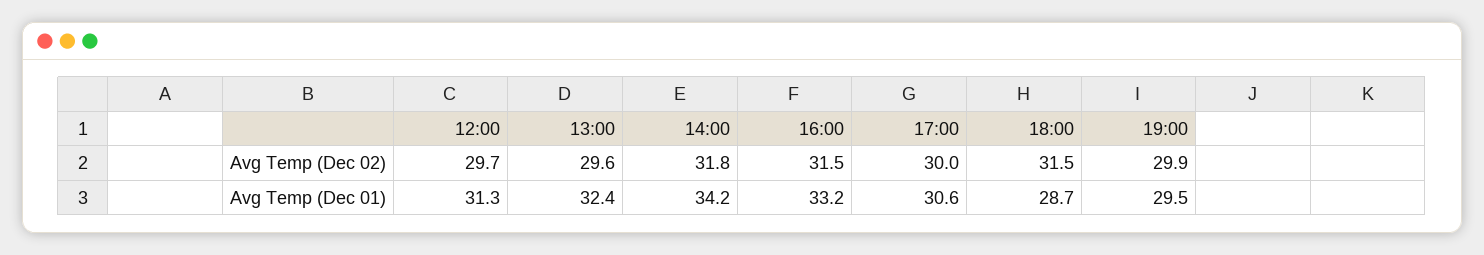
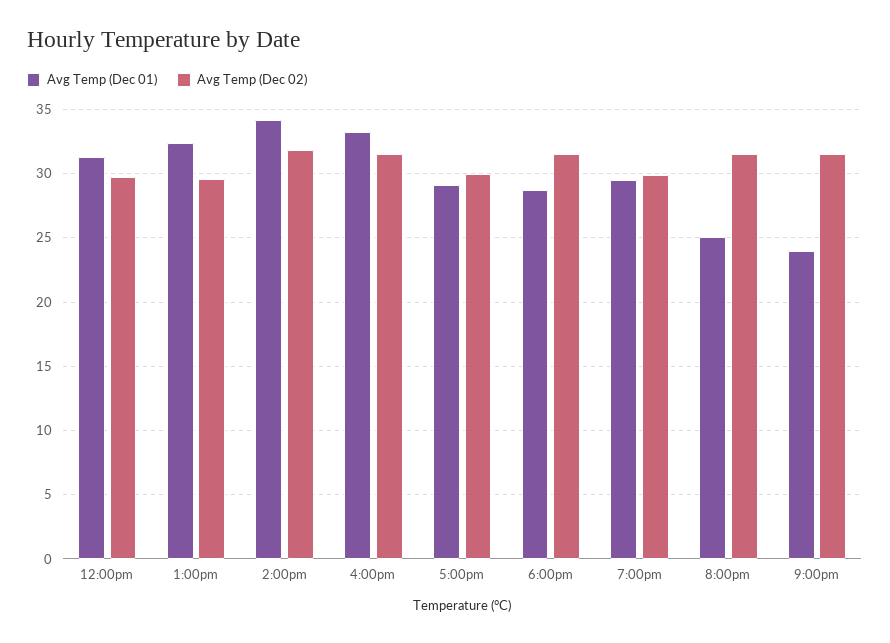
Avg Temp (Dec 01), 17:00: 30.6 -> 29
Avg Temp (Dec 01), 8:00pm: none -> 25
Avg Temp (Dec 02), 8:00pm: none -> 31.5
Avg Temp (Dec 01), 9:00pm: none -> 24
Avg Temp (Dec 02), 9:00pm: none -> 31.5

